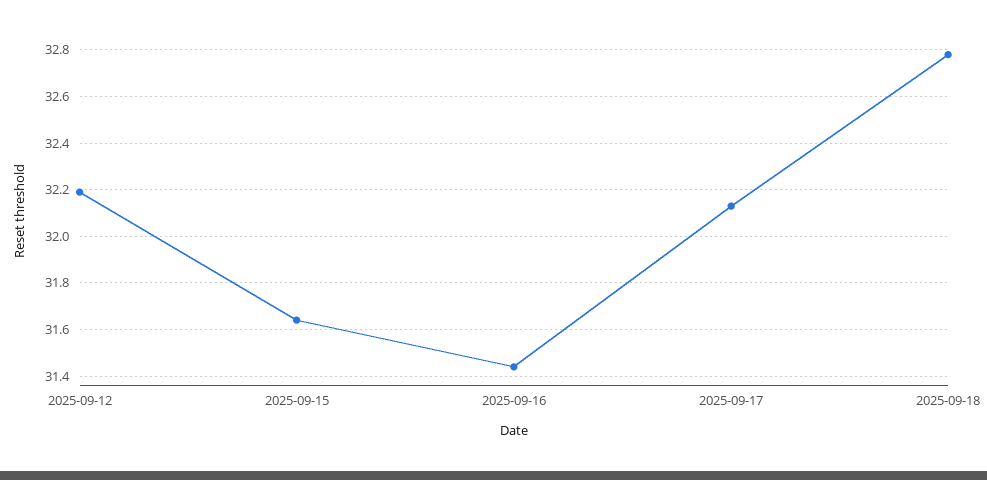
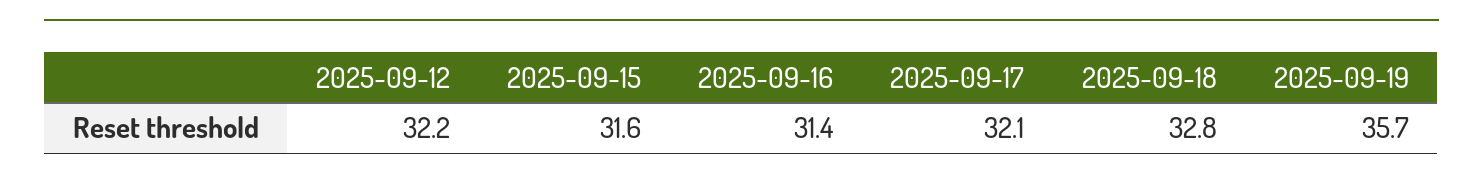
2025-09-19: none -> 35.7

